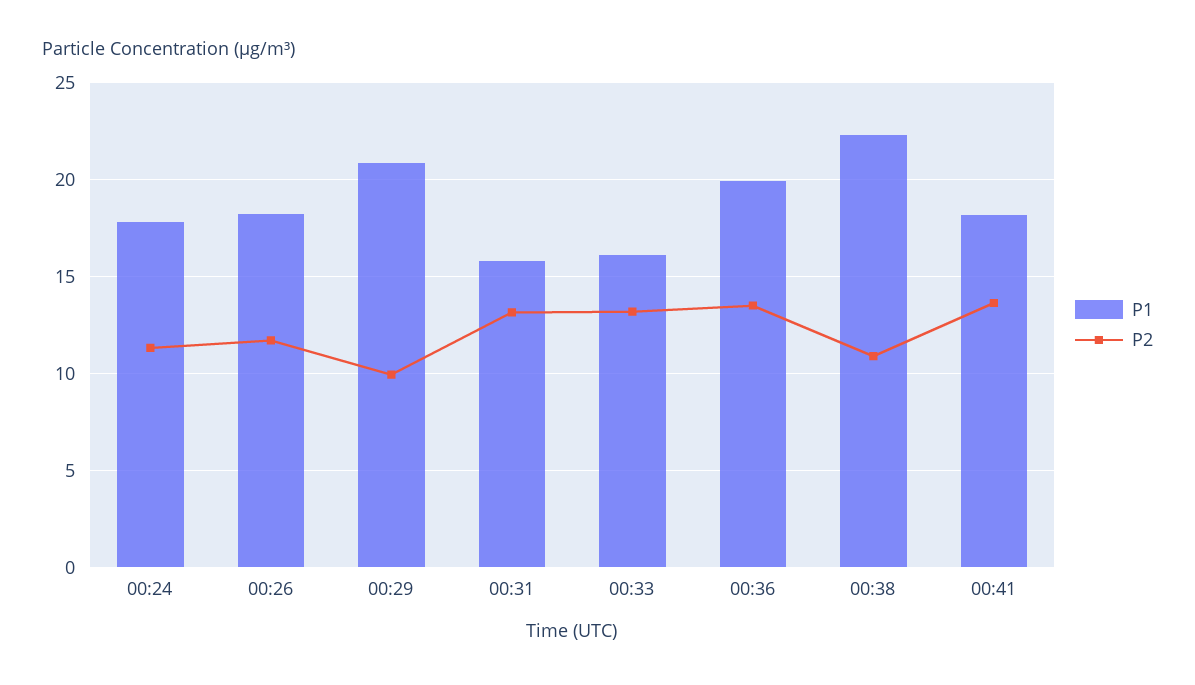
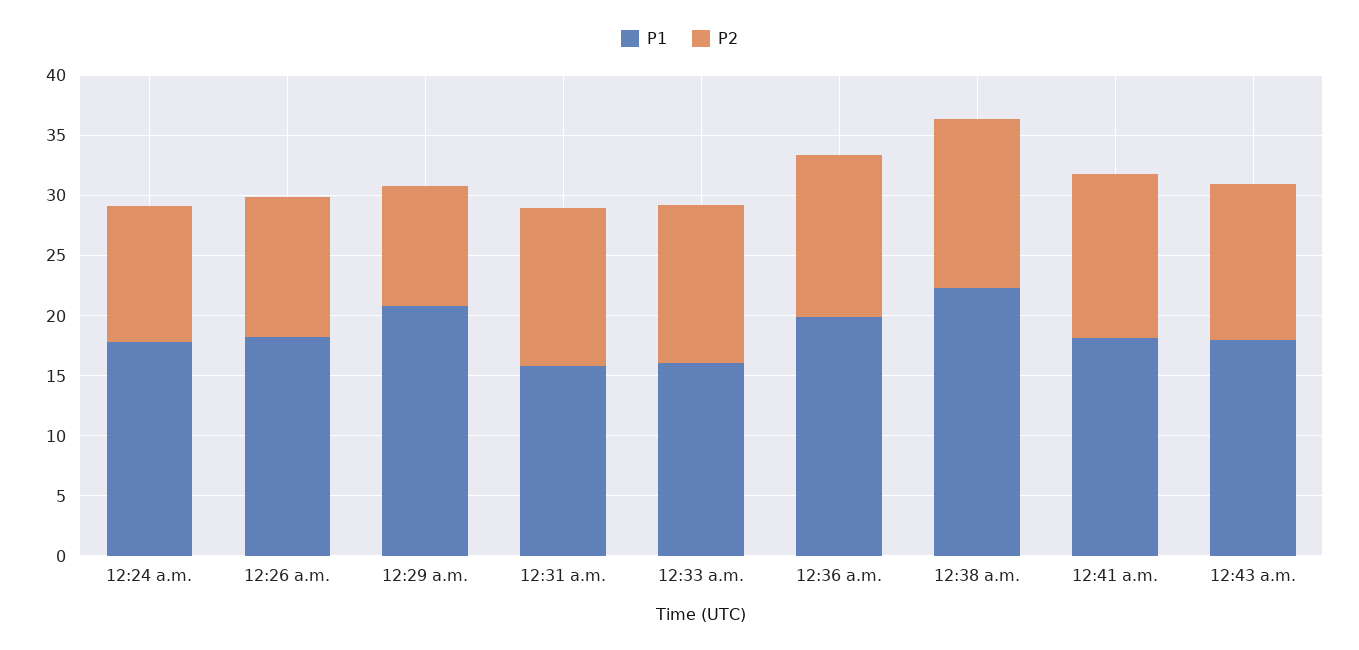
P2, 00:38: 11 -> 14
P1, 12:43 a.m.: none -> 18
P2, 12:43 a.m.: none -> 13

